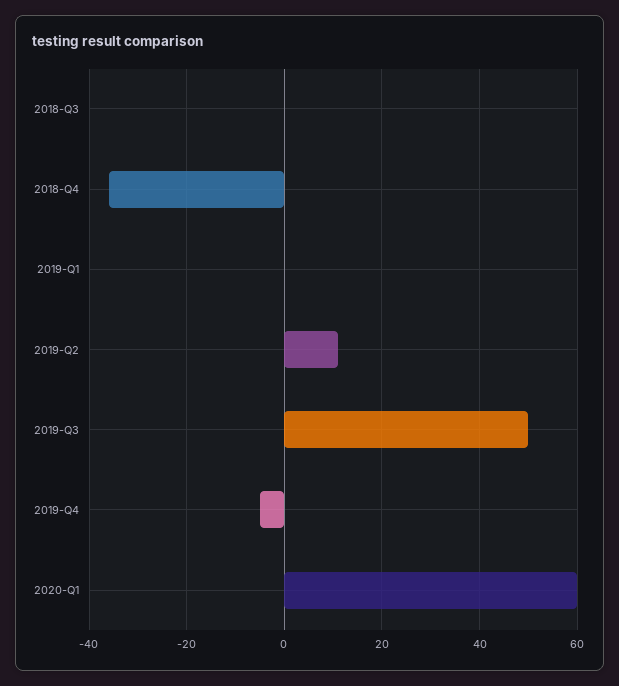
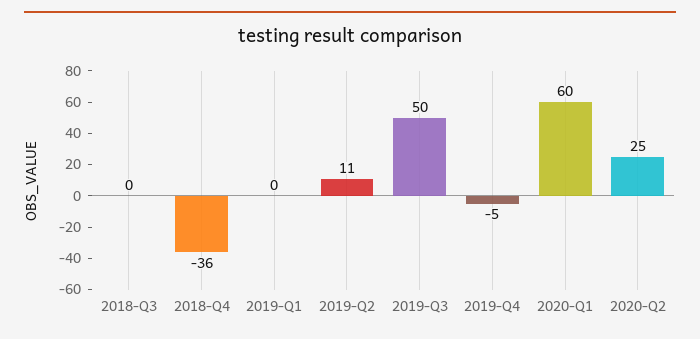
2020-Q2: none -> 25

